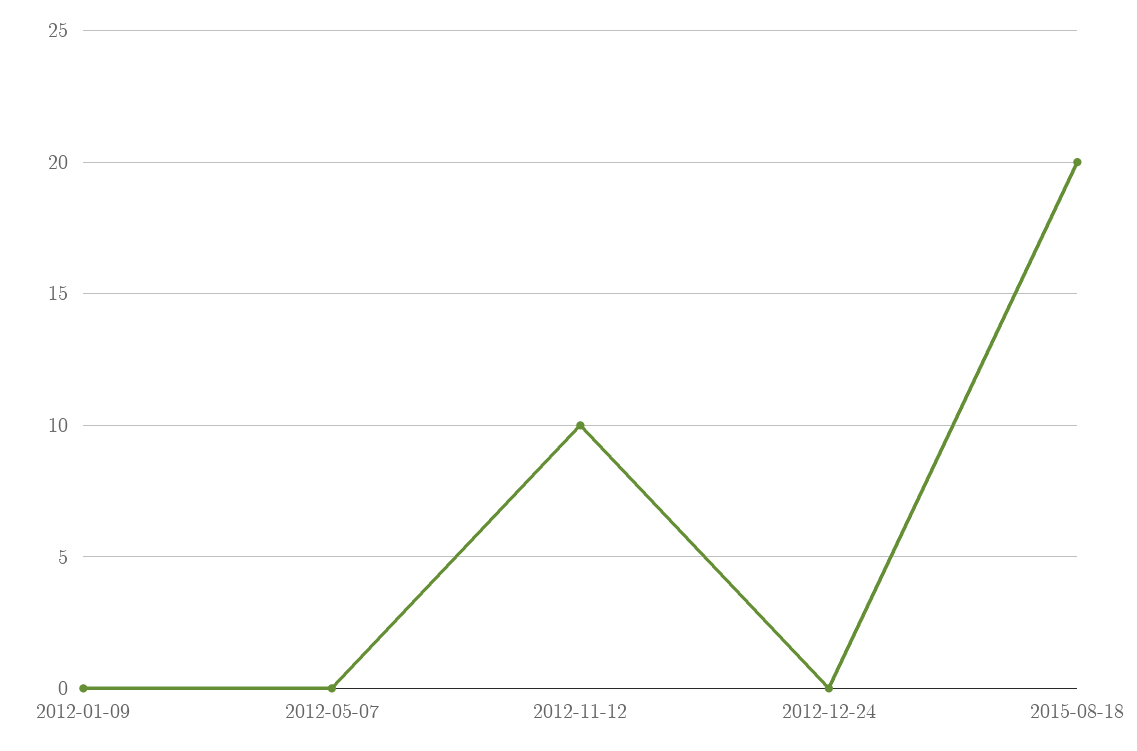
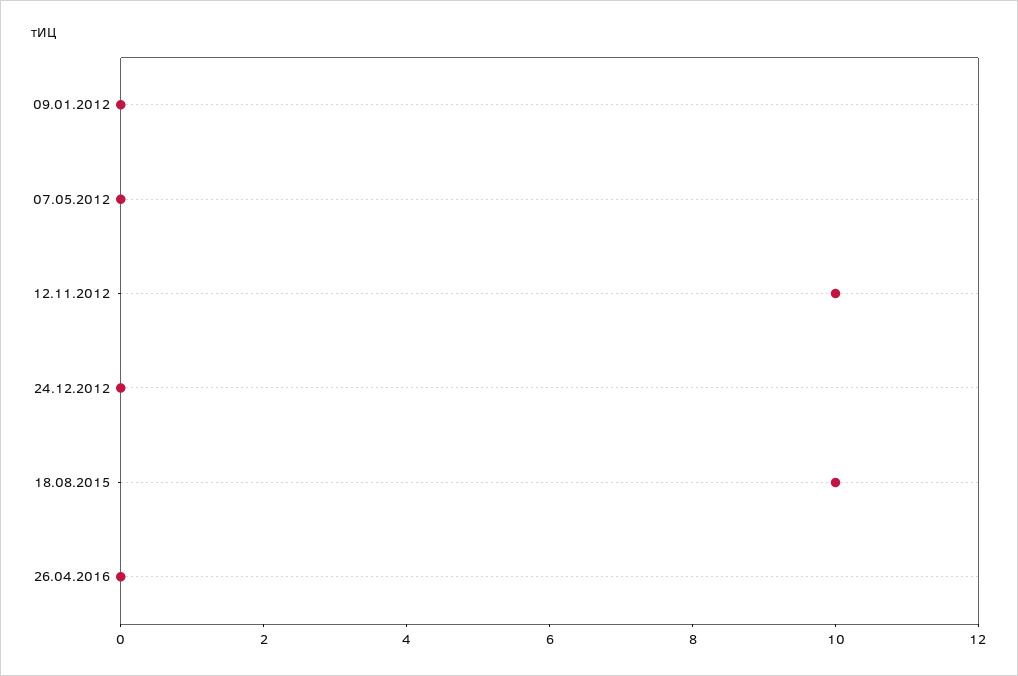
2015-08-18: 20 -> 10
26.04.2016: none -> 0

